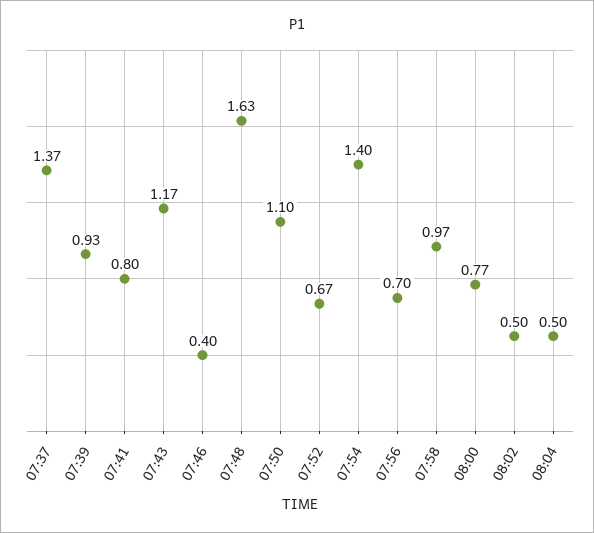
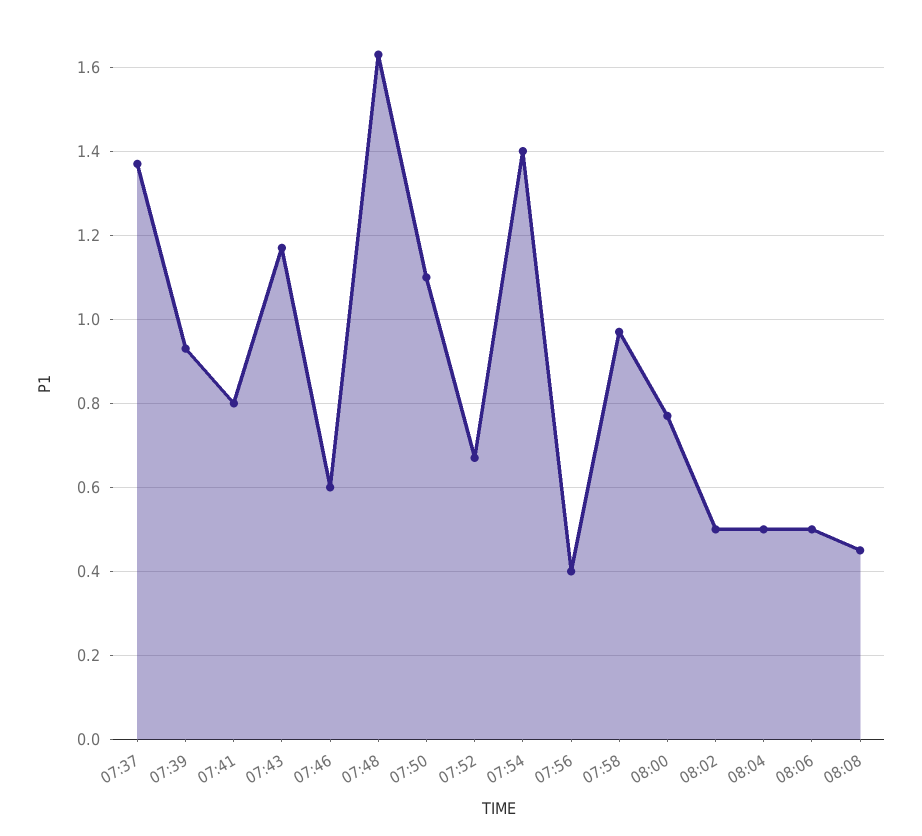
07:46: 0.4 -> 0.6
07:56: 0.7 -> 0.4
08:06: none -> 0.5
08:08: none -> 0.45

